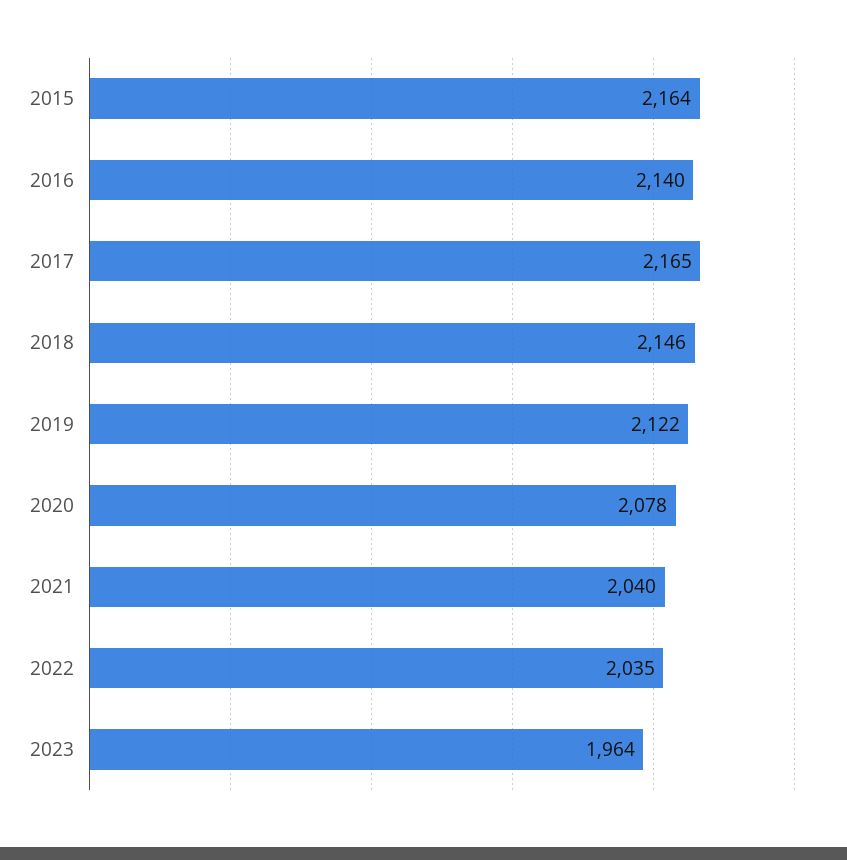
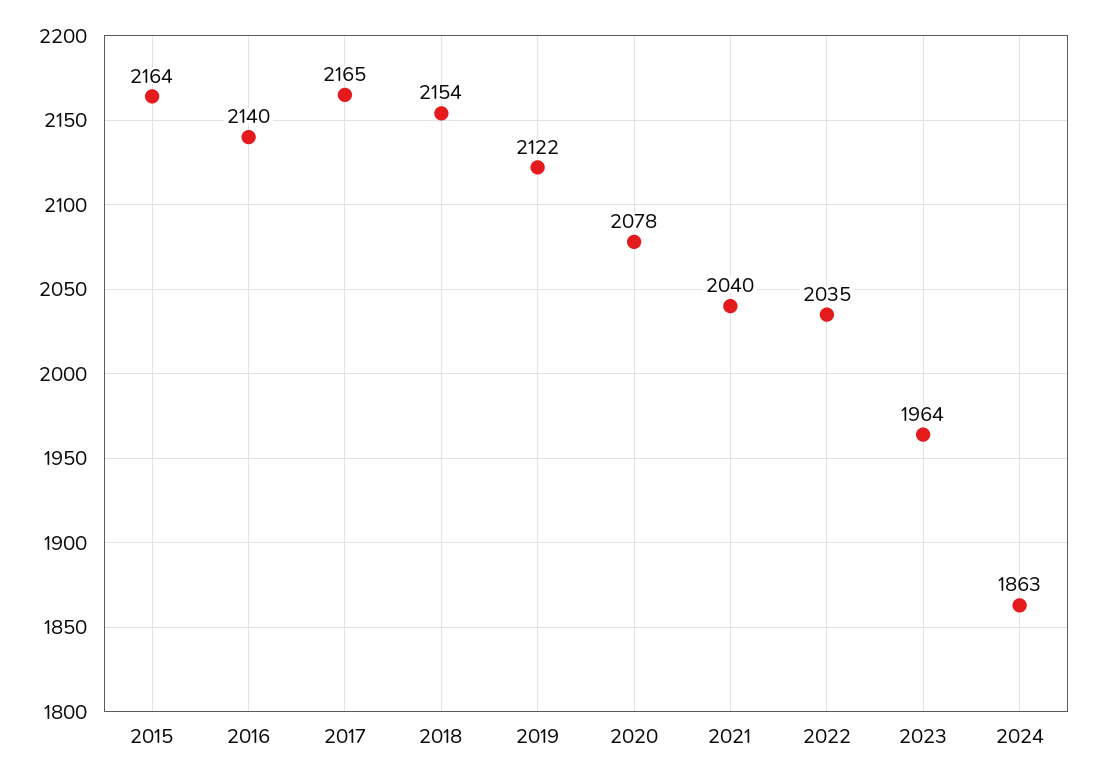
2018: 2146 -> 2154
2024: none -> 1863

